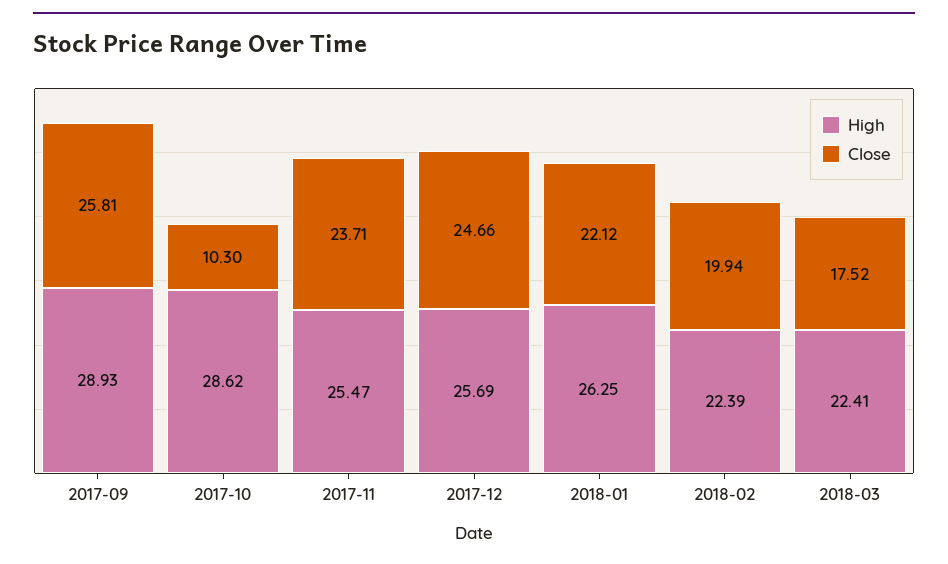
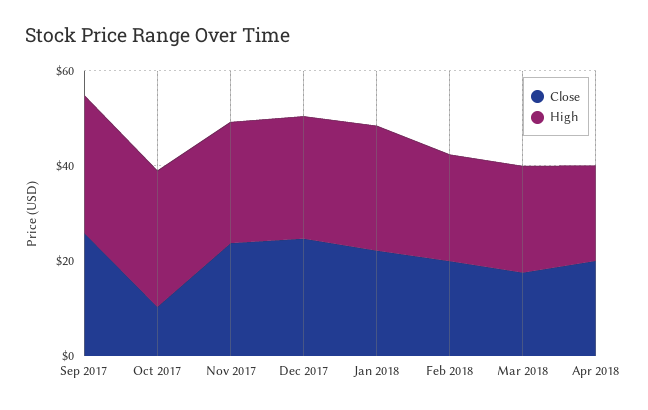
Close, Apr 2018: none -> 20
High, Apr 2018: none -> 20

